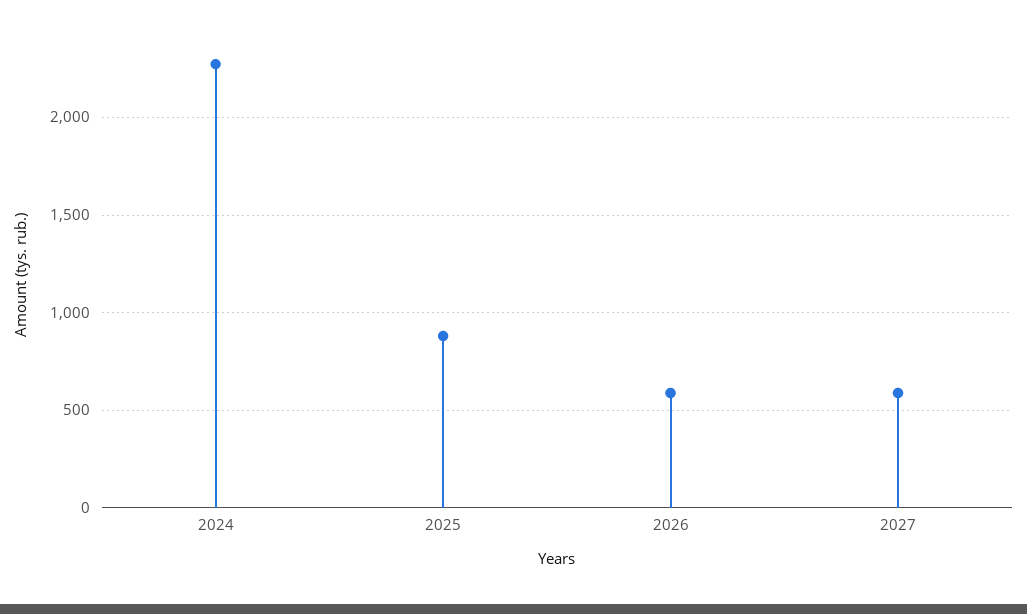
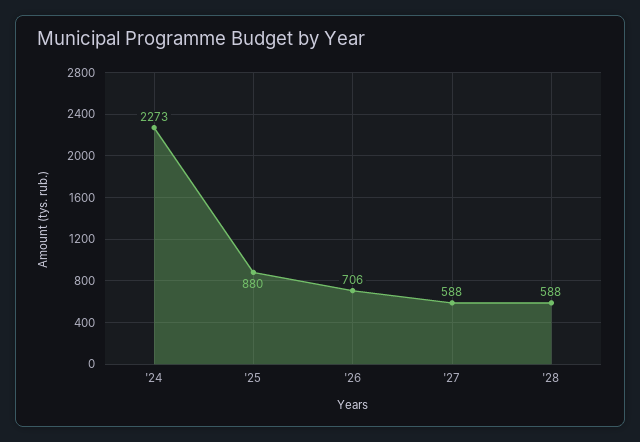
2026: 600 -> 706
'28: none -> 588

